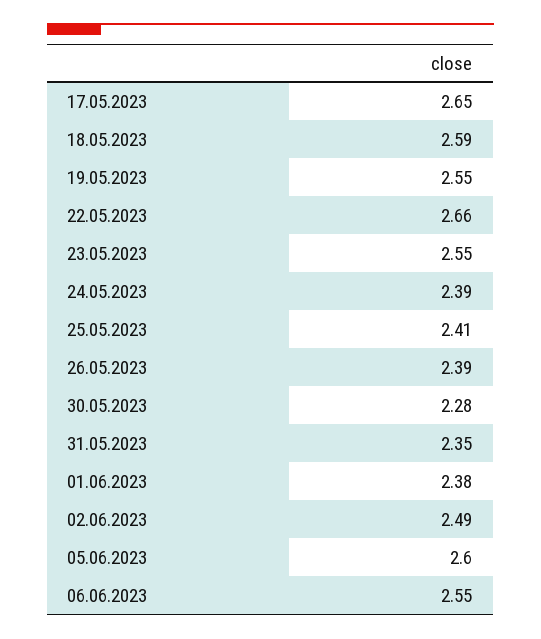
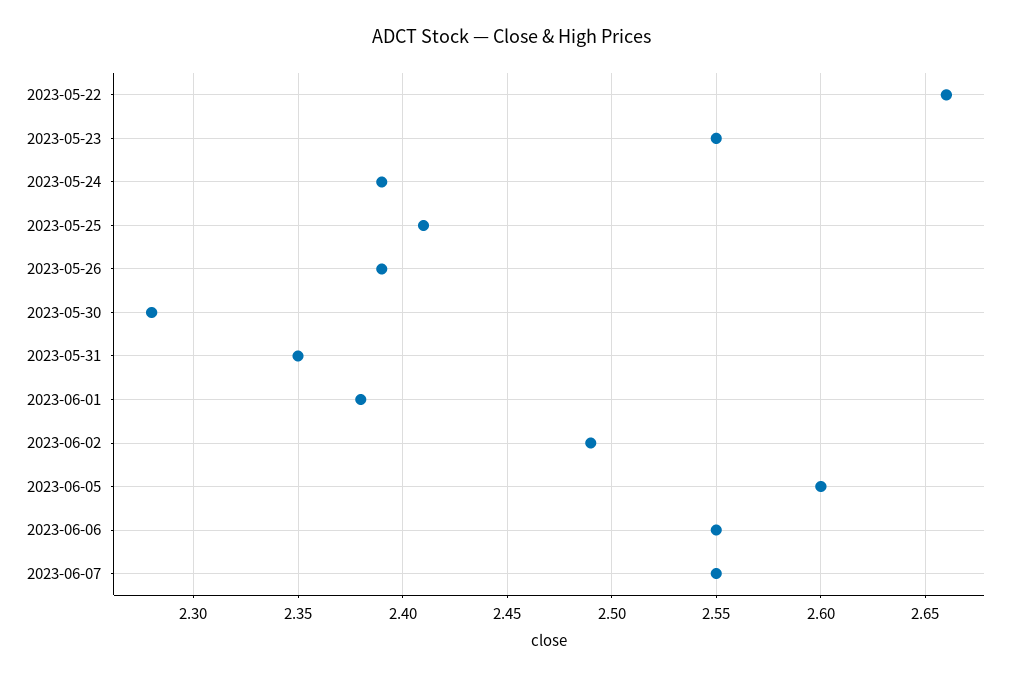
17.05.2023: 2.65 -> none
18.05.2023: 2.59 -> none
19.05.2023: 2.55 -> none
2023-06-07: none -> 2.55

